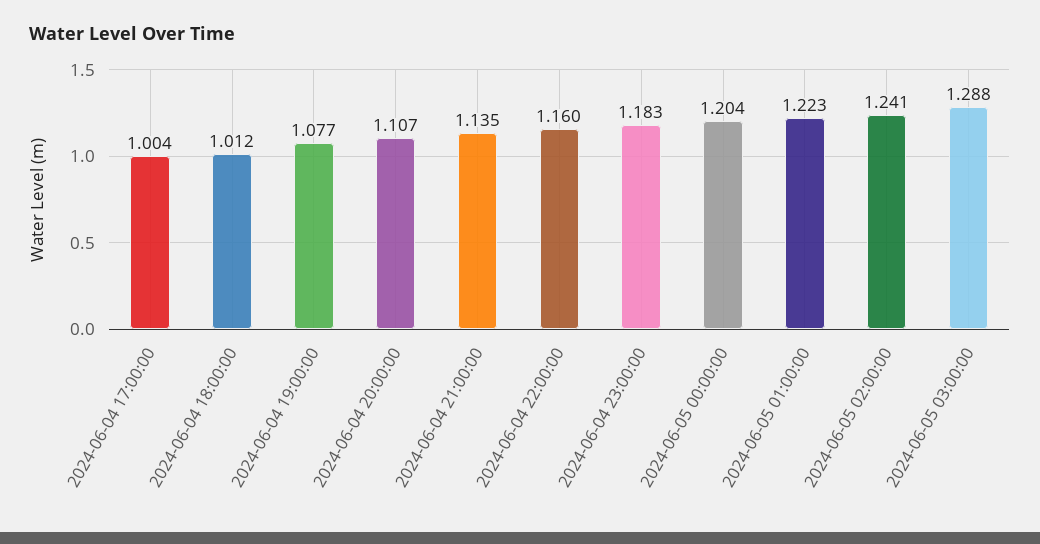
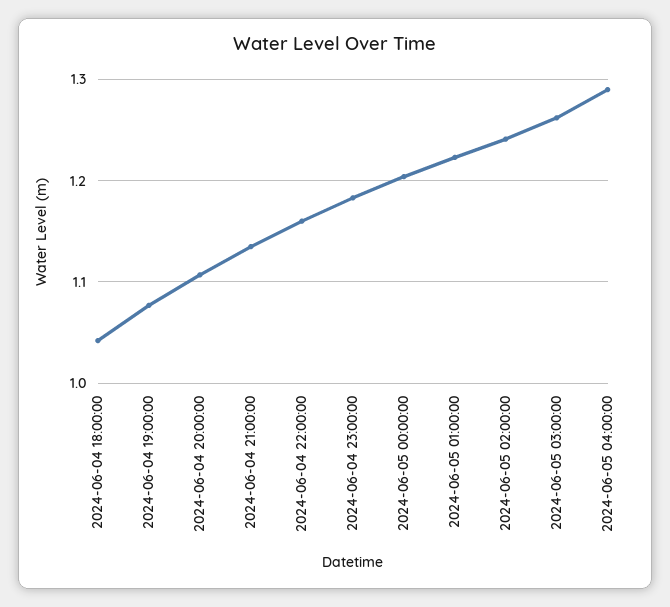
2024-06-04 17:00:00: 1.004 -> none
2024-06-04 18:00:00: 1.012 -> 1.04
2024-06-05 03:00:00: 1.288 -> 1.26
2024-06-05 04:00:00: none -> 1.29

